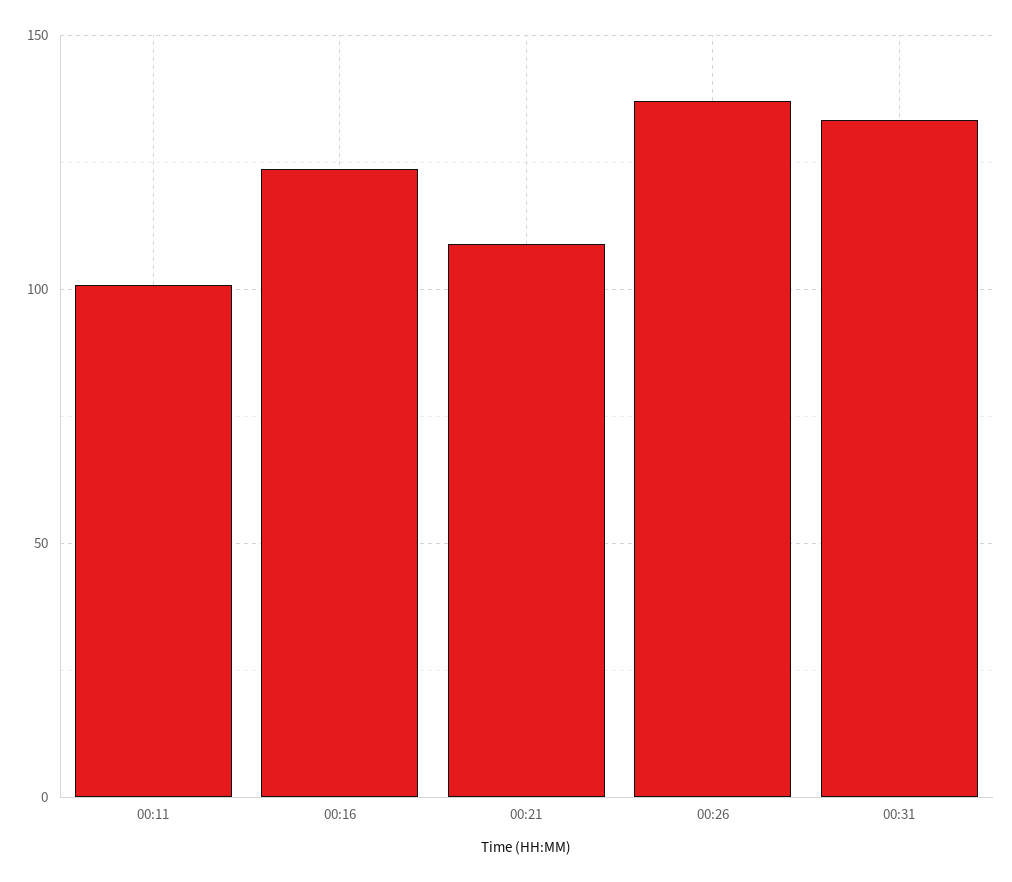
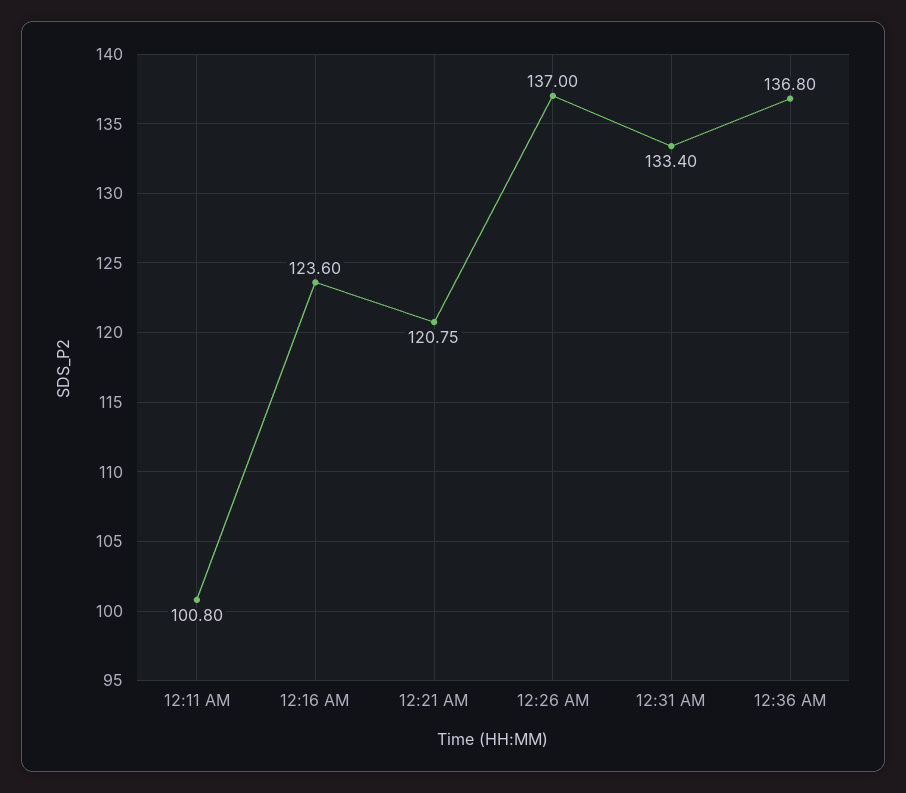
00:21: 110 -> 120.75
12:36 AM: none -> 136.8

